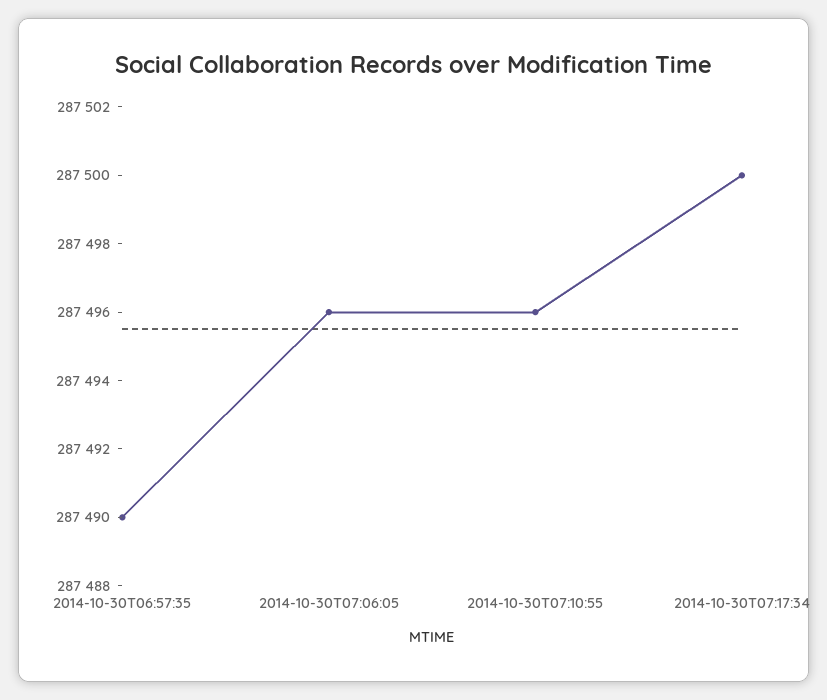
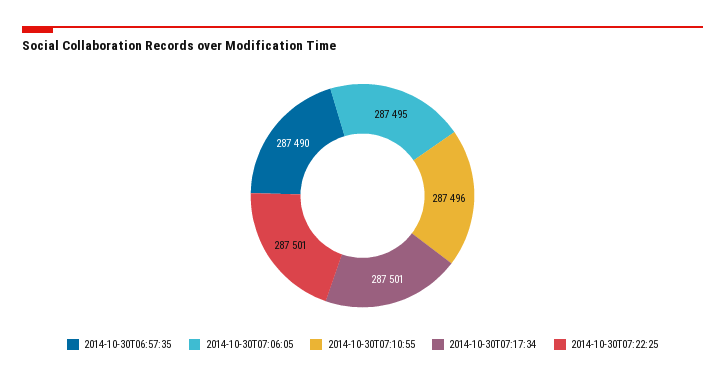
2014-10-30T07:06:05: 287496 -> 287495
2014-10-30T07:17:34: 287500 -> 287501
2014-10-30T07:22:25: none -> 287501

